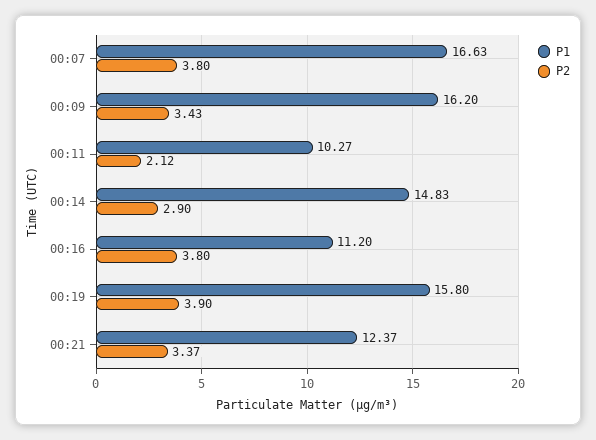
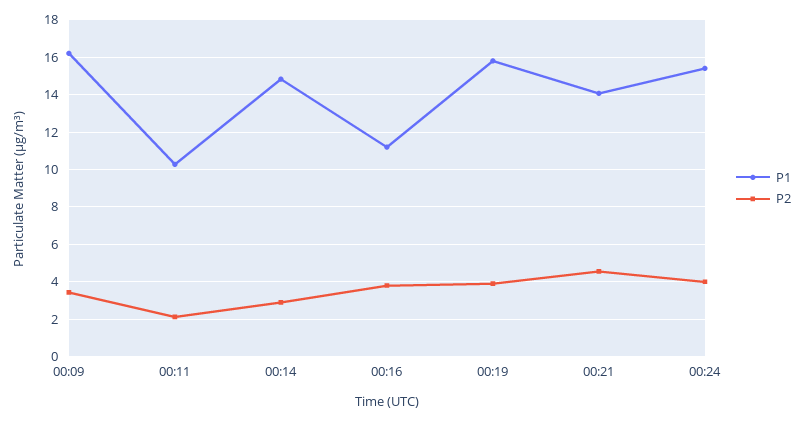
P1, 00:07: 16.63 -> none
P2, 00:07: 3.8 -> none
P1, 00:21: 12.37 -> 14
P2, 00:21: 3.37 -> 4.5
P1, 00:24: none -> 15.5
P2, 00:24: none -> 4

